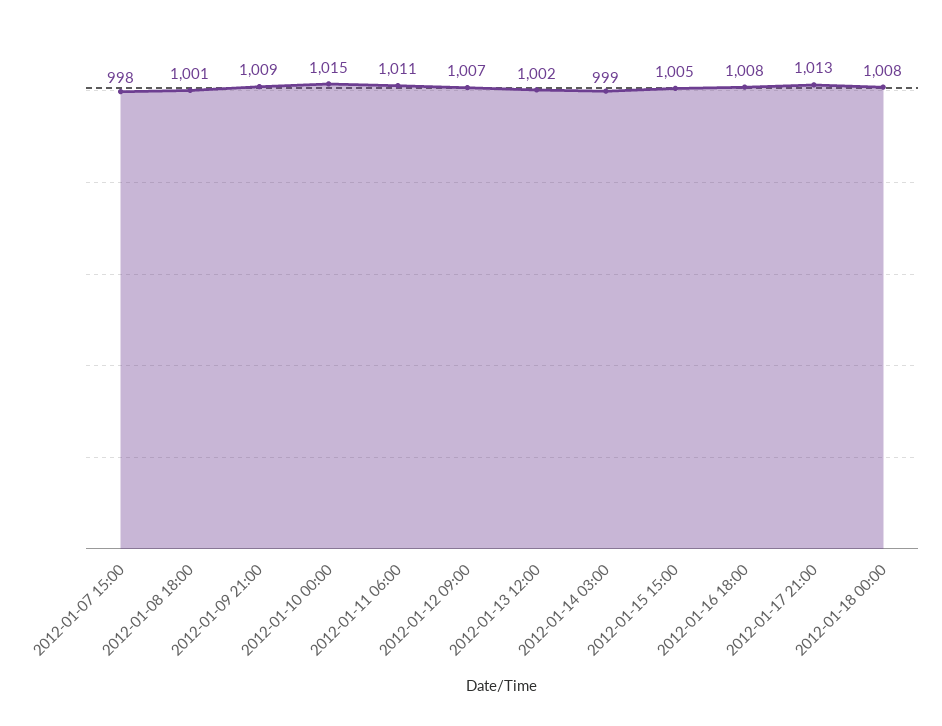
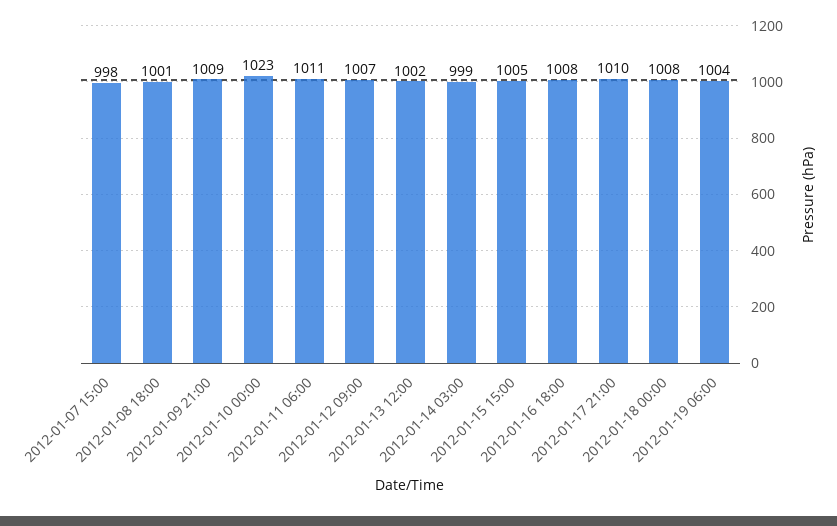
2012-01-10 00:00: 1015 -> 1023
2012-01-17 21:00: 1013 -> 1010
2012-01-19 06:00: none -> 1004

